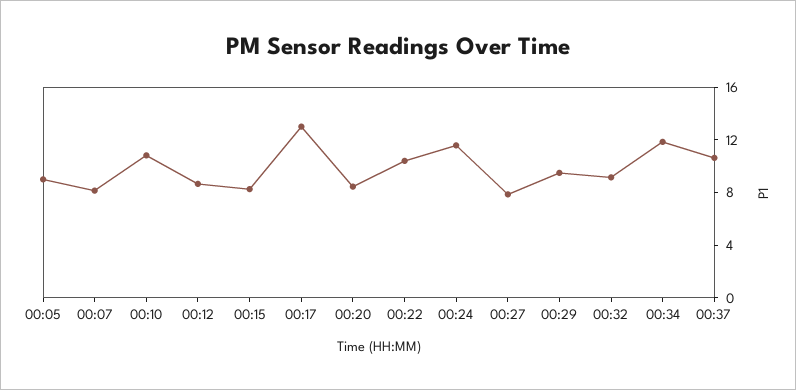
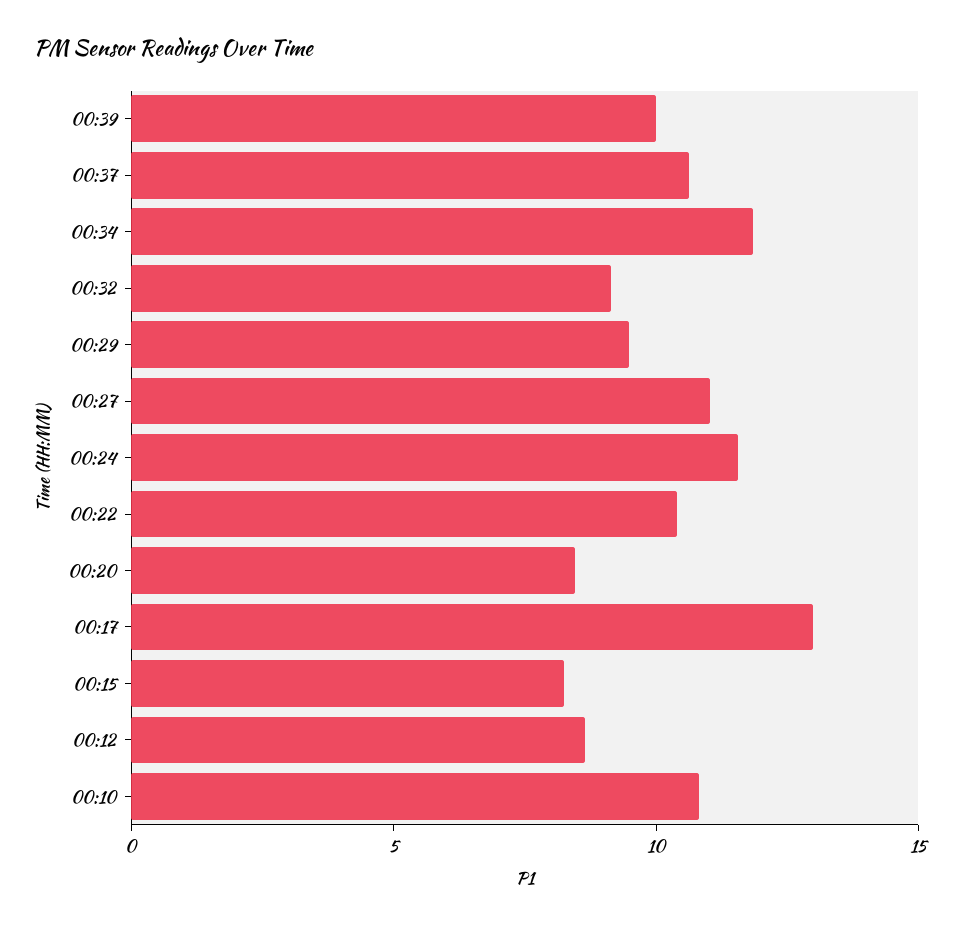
00:05: 9 -> none
00:07: 8 -> none
00:27: 8 -> 11
00:39: none -> 10

